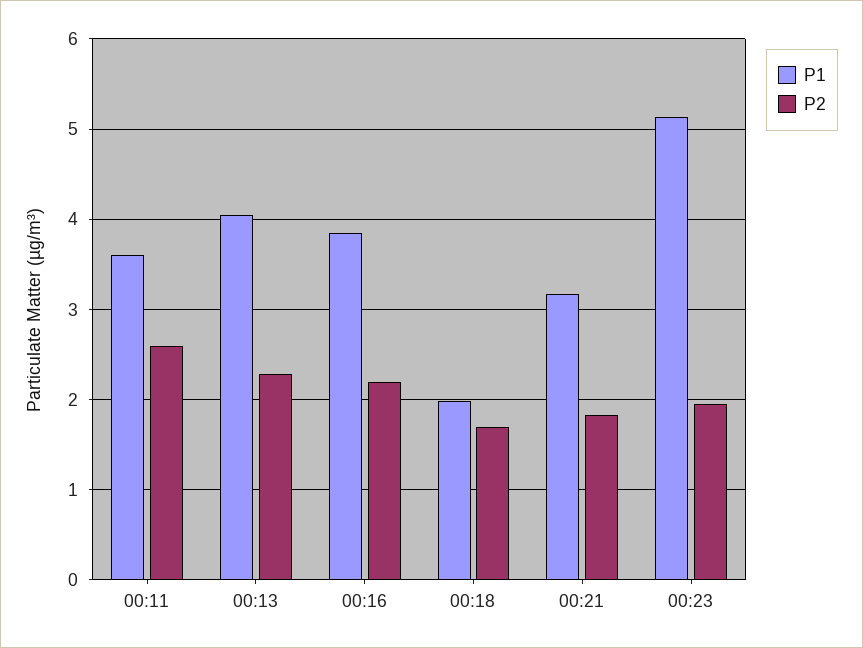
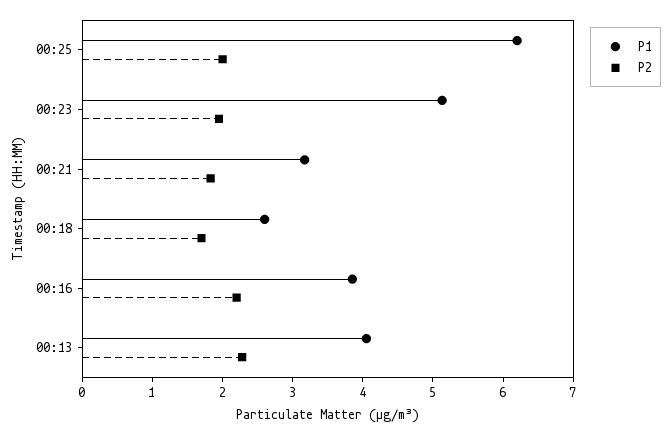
P1, 00:11: 3.6 -> none
P2, 00:11: 2.6 -> none
P1, 00:18: 2 -> 2.6
P1, 00:25: none -> 6.2
P2, 00:25: none -> 2

